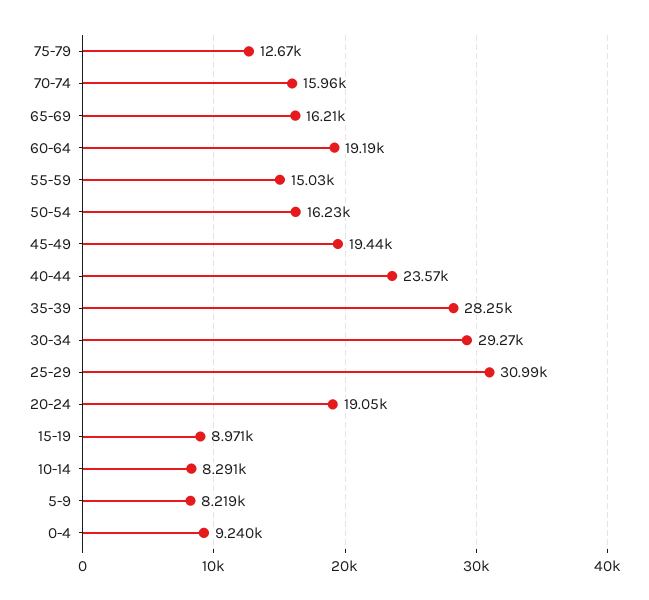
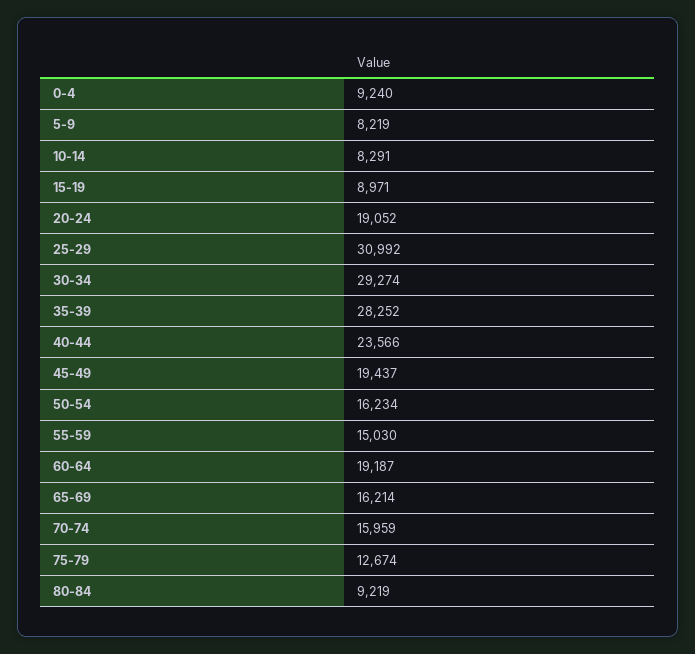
80-84: none -> 9219

